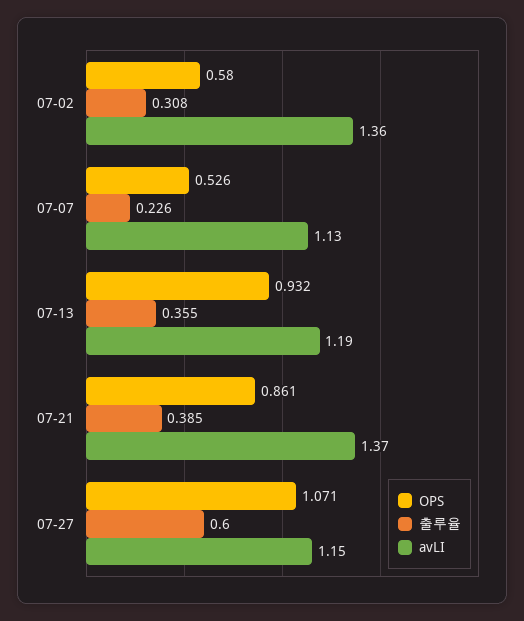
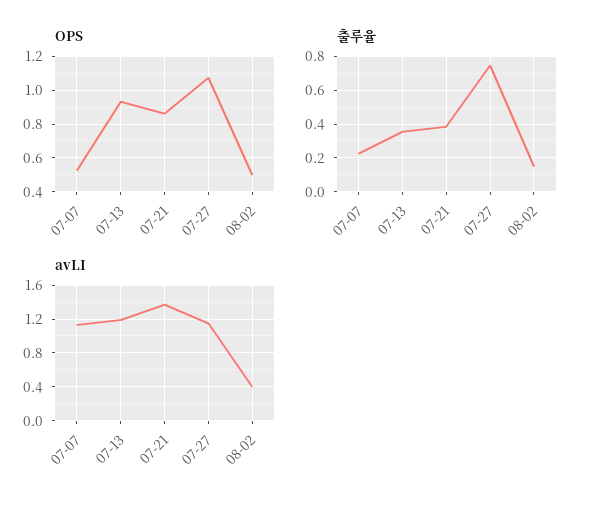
OPS, 07-02: 0.58 -> none
출루율, 07-02: 0.308 -> none
avLI, 07-02: 1.36 -> none
출루율, 07-27: 0.6 -> 0.75
OPS, 08-02: none -> 0.5
출루율, 08-02: none -> 0.15
avLI, 08-02: none -> 0.4

